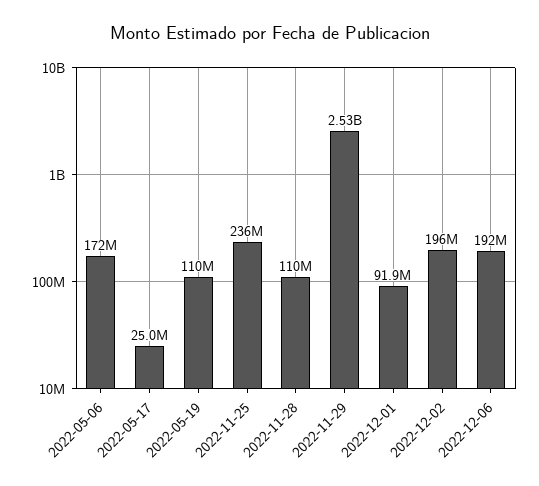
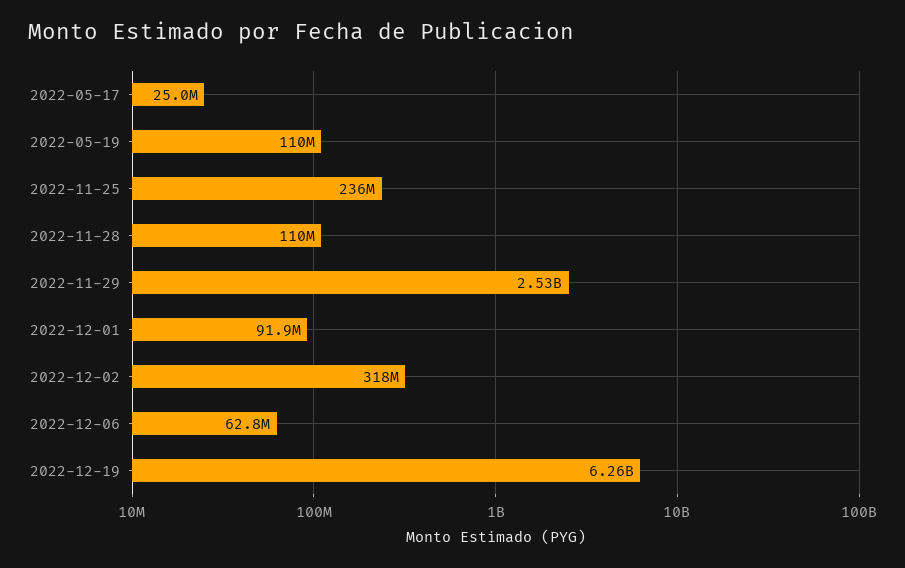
2022-05-06: 172000000 -> none
2022-12-02: 196000000 -> 318000000
2022-12-06: 192000000 -> 62800000
2022-12-19: none -> 6260000000

